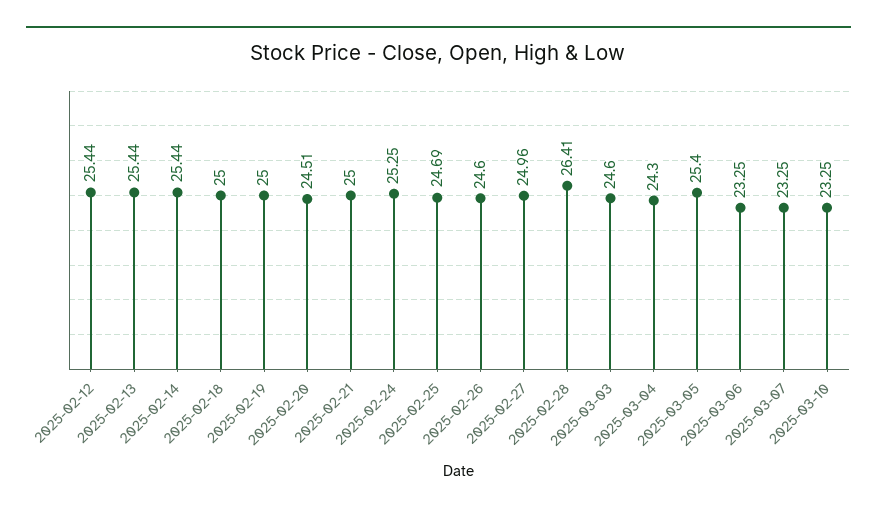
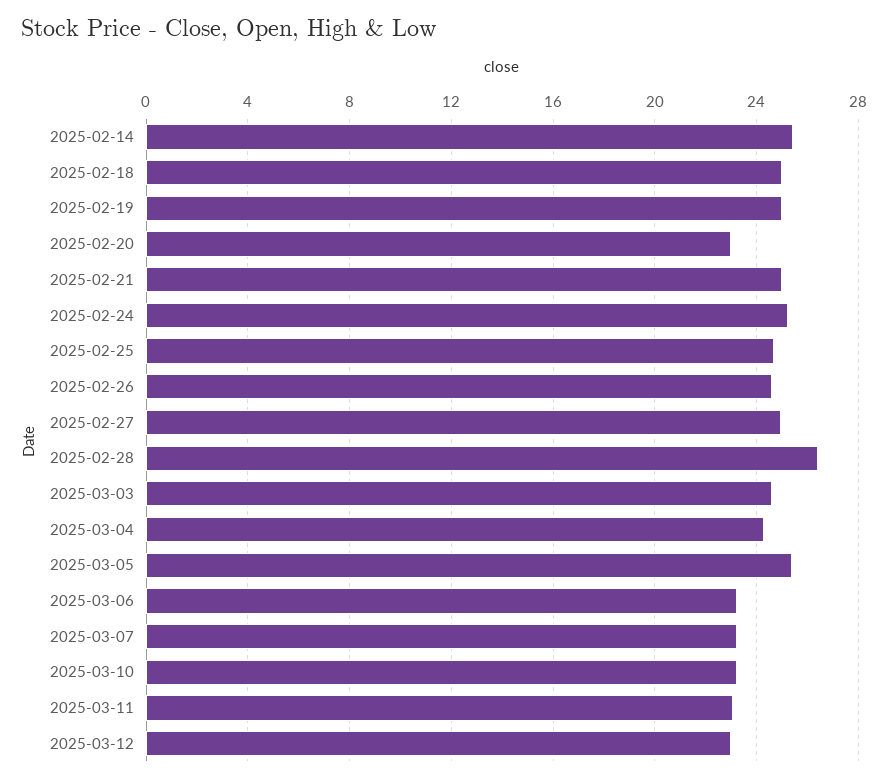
2025-02-12: 25.44 -> none
2025-02-13: 25.44 -> none
2025-02-20: 24.51 -> 23
2025-03-11: none -> 23
2025-03-12: none -> 23

